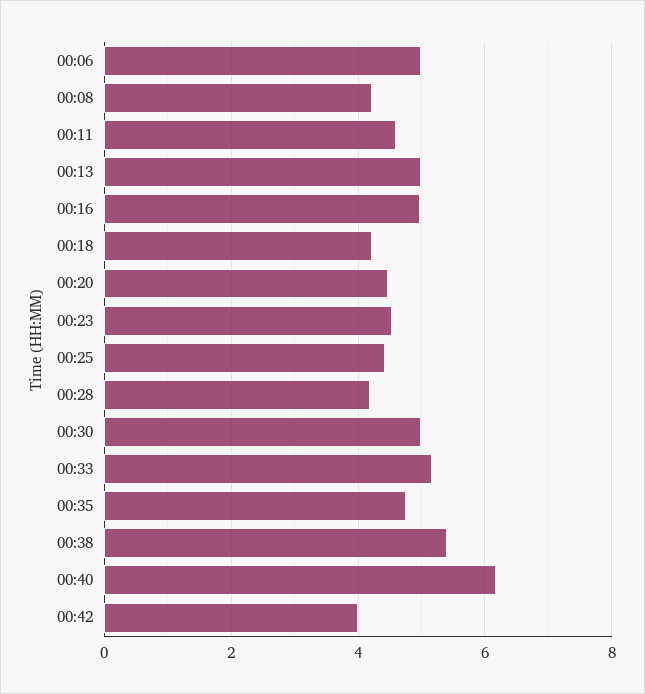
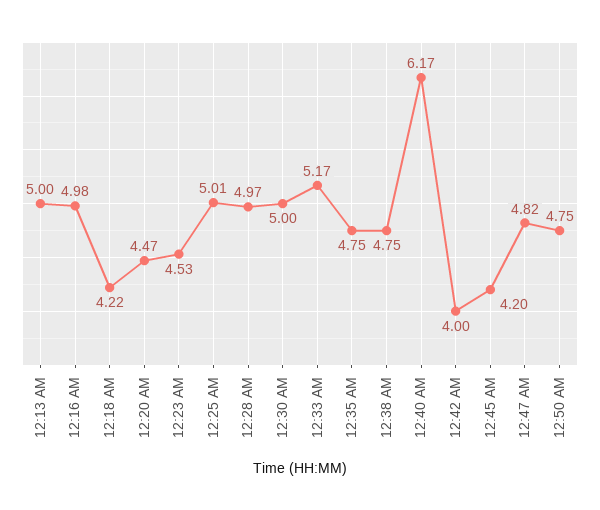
00:06: 5 -> none
00:08: 4.2 -> none
00:11: 4.6 -> none
00:25: 4.4 -> 5.01
00:28: 4.2 -> 4.97
00:38: 5.4 -> 4.75
12:45 AM: none -> 4.2
12:47 AM: none -> 4.82
12:50 AM: none -> 4.75

